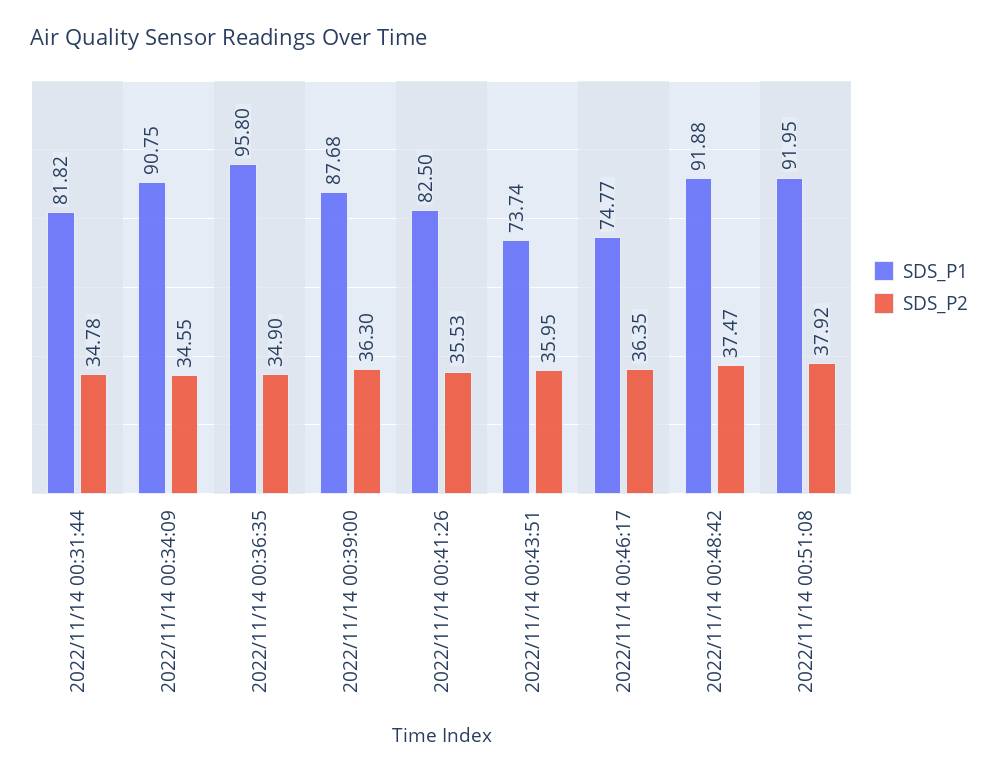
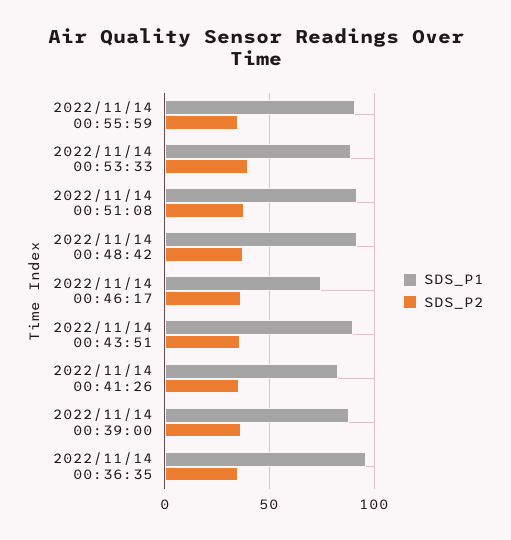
SDS_P1, 2022/11/14 00:31:44: 81.82 -> none
SDS_P2, 2022/11/14 00:31:44: 34.78 -> none
SDS_P1, 2022/11/14 00:34:09: 90.75 -> none
SDS_P2, 2022/11/14 00:34:09: 34.55 -> none
SDS_P1, 2022/11/14 00:43:51: 73.74 -> 90
SDS_P1, 2022/11/14 00:55:59: none -> 90
SDS_P2, 2022/11/14 00:55:59: none -> 35
SDS_P1, 2022/11/14 00:53:33: none -> 90
SDS_P2, 2022/11/14 00:53:33: none -> 40

